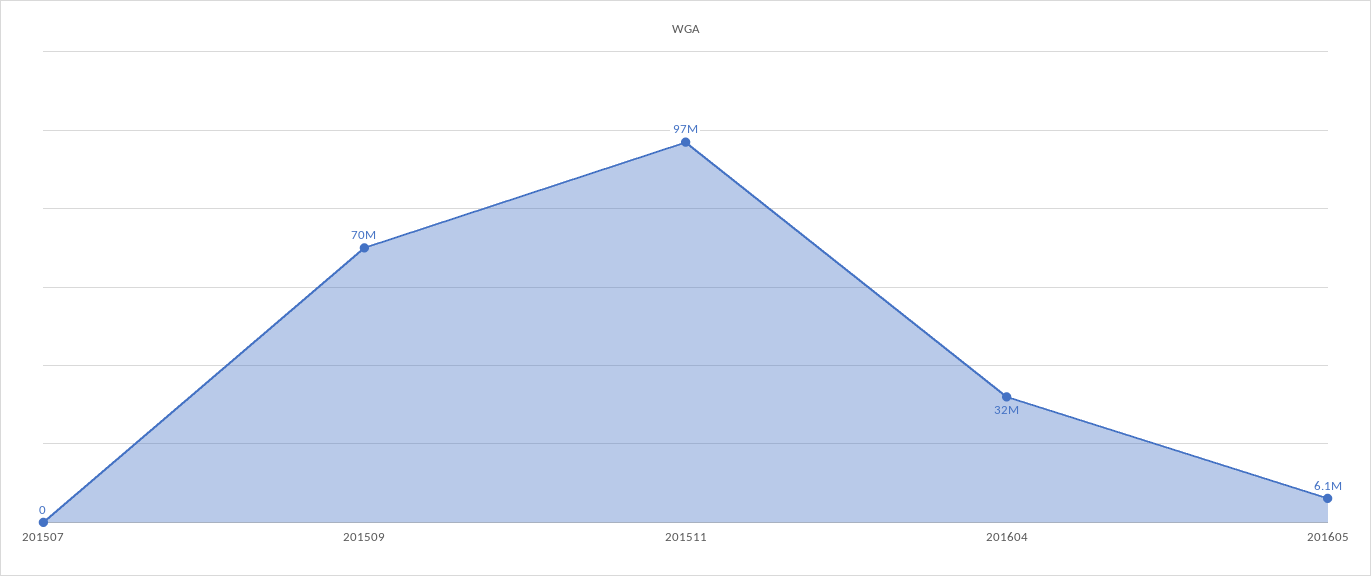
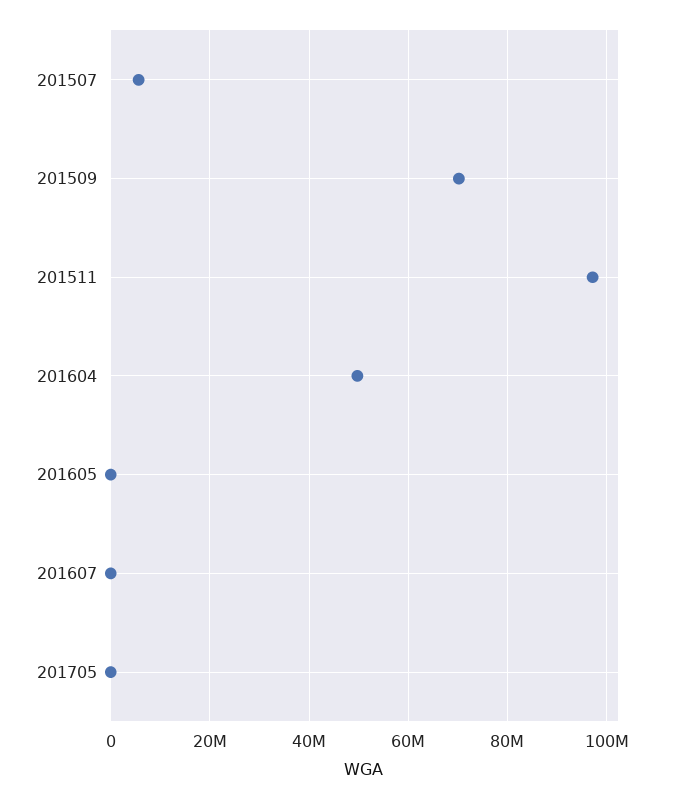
201507: 0 -> 6000000
201604: 32000000 -> 50000000
201605: 6100000 -> 0
201607: none -> 0
201705: none -> 0

